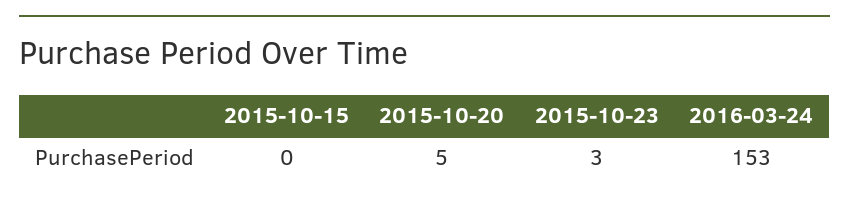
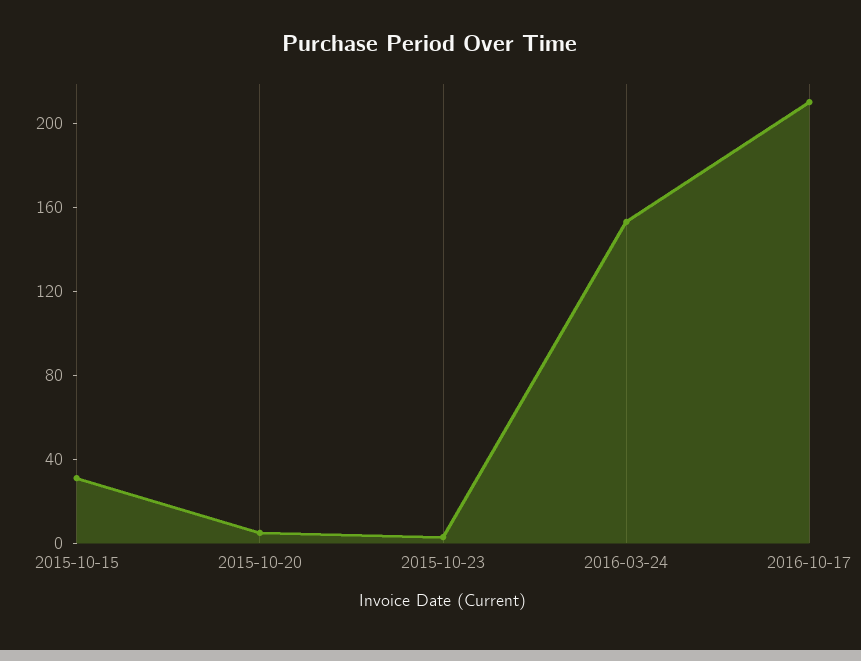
2015-10-15: 0 -> 30
2016-10-17: none -> 210

